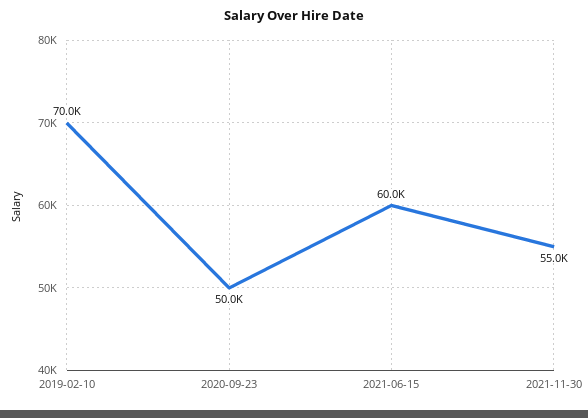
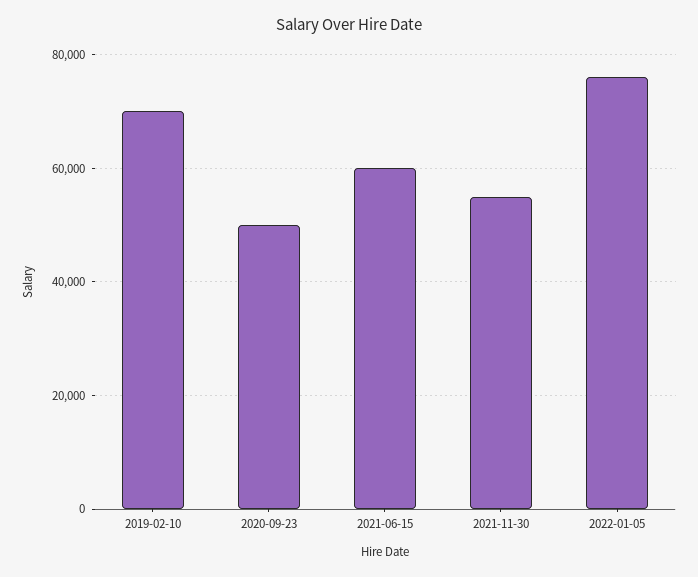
2022-01-05: none -> 76000

